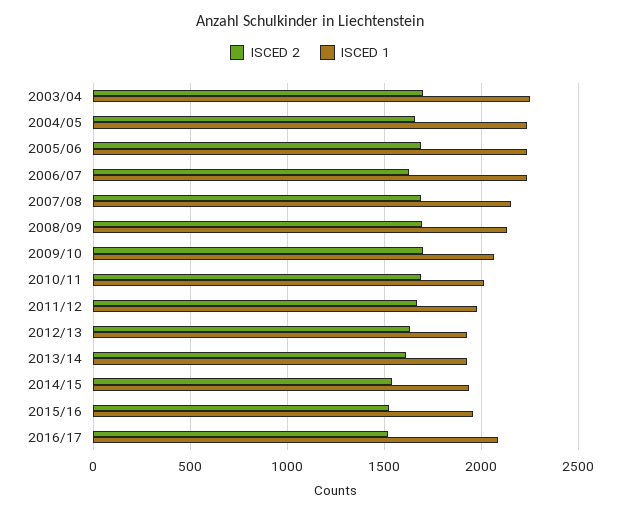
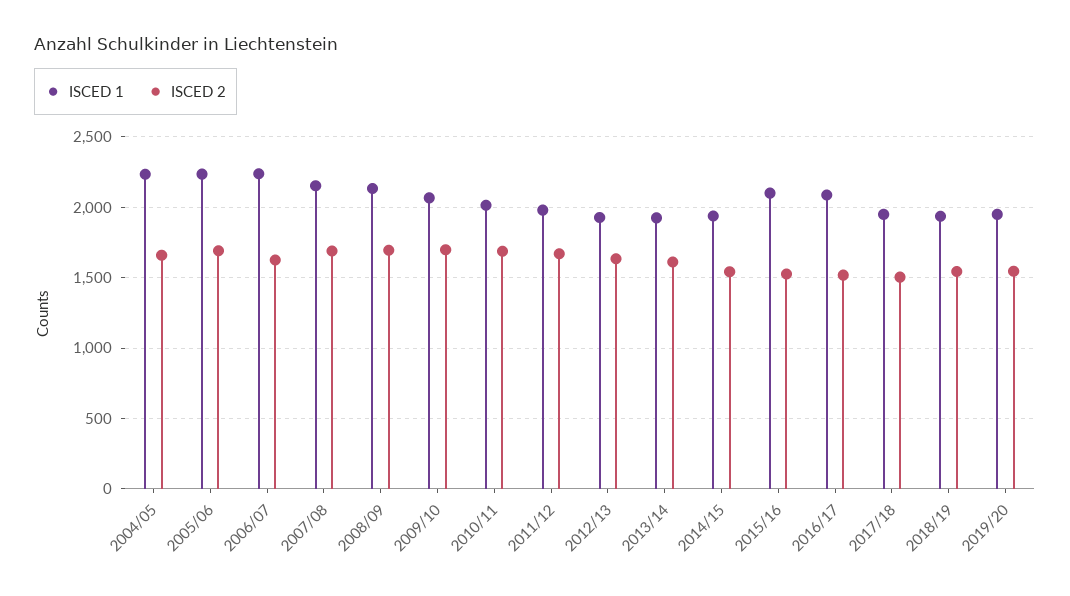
ISCED 2, 2003/04: 1700 -> none
ISCED 1, 2003/04: 2250 -> none
ISCED 1, 2015/16: 1950 -> 2100
ISCED 1, 2017/18: none -> 1950
ISCED 2, 2017/18: none -> 1500
ISCED 1, 2018/19: none -> 1950
ISCED 2, 2018/19: none -> 1550
ISCED 1, 2019/20: none -> 1950
ISCED 2, 2019/20: none -> 1550

